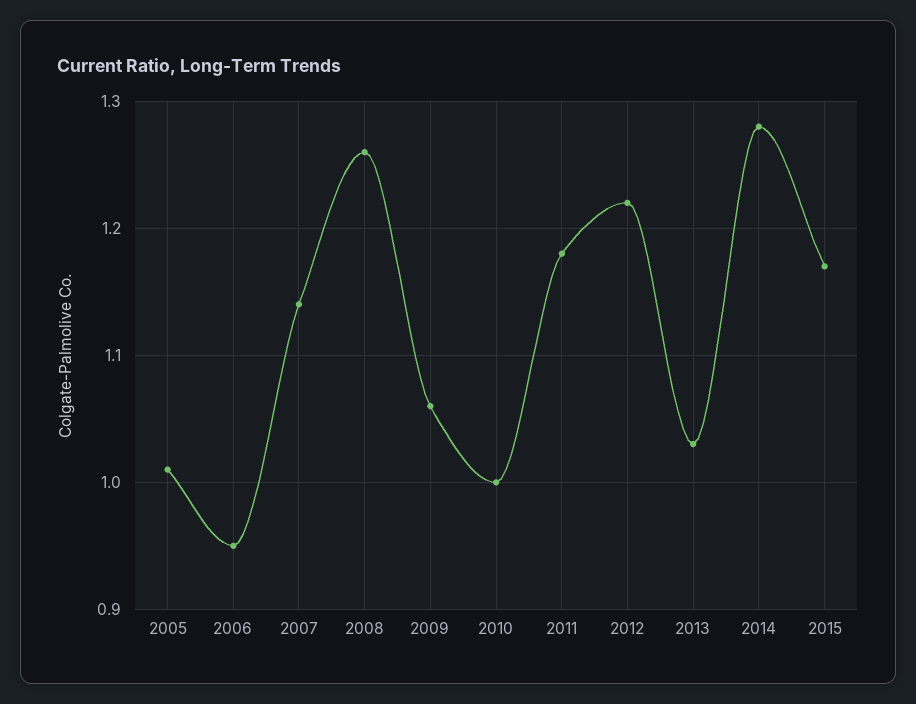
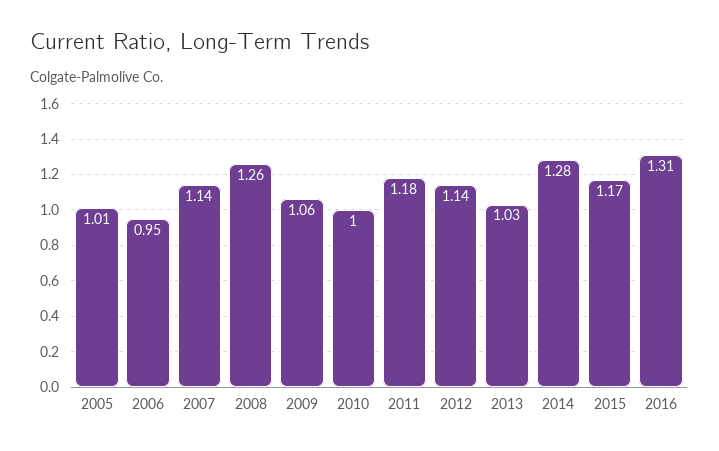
2012: 1.22 -> 1.14
2016: none -> 1.31

